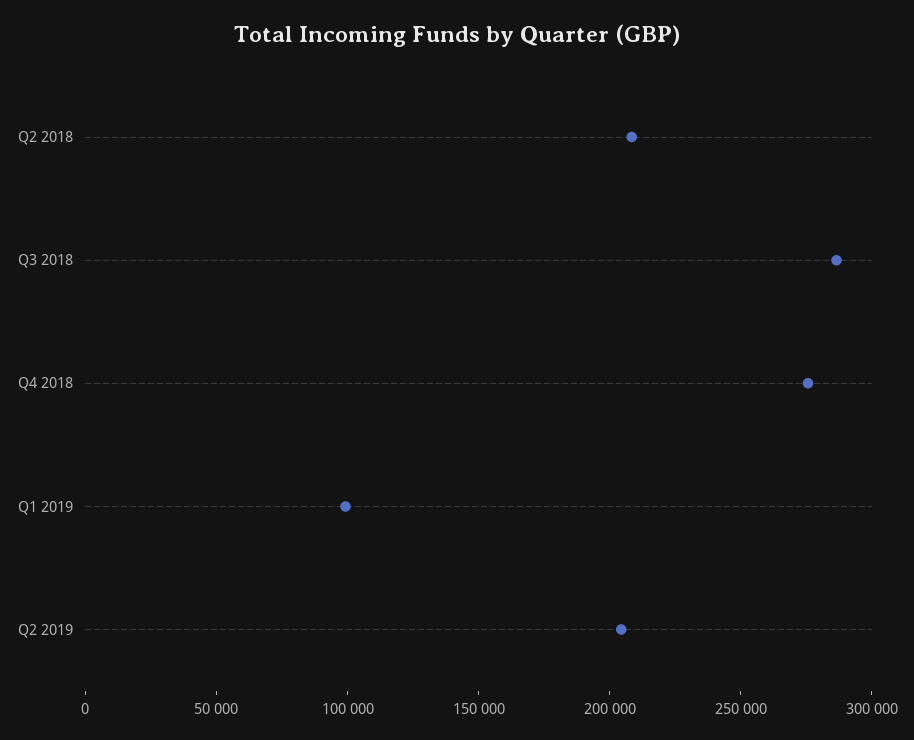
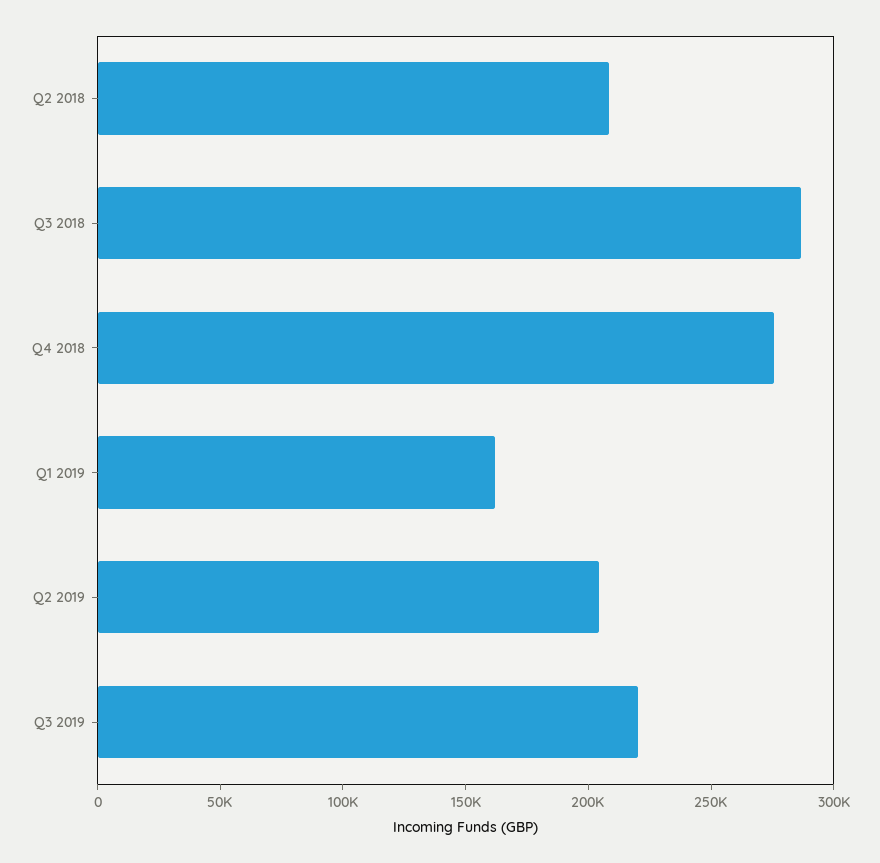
Q1 2019: 100000 -> 160000
Q3 2019: none -> 220000

